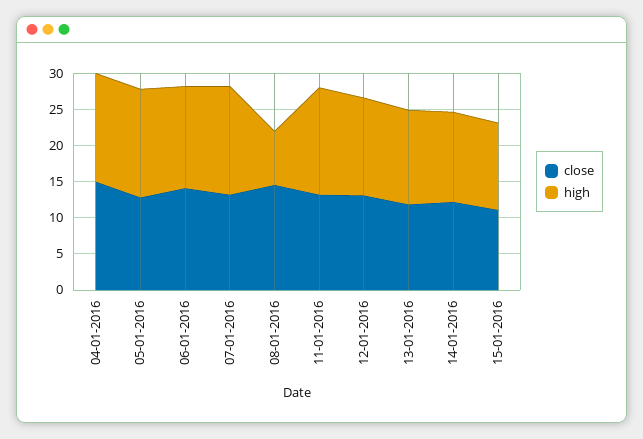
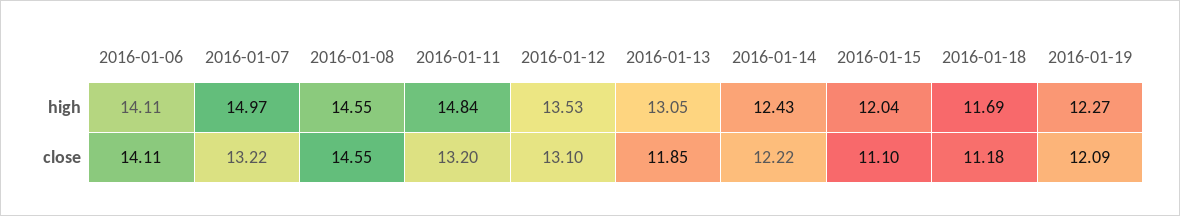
close, 04-01-2016: 15 -> none
high, 04-01-2016: 15 -> none
close, 05-01-2016: 12.5 -> none
high, 05-01-2016: 15 -> none
high, 08-01-2016: 7.5 -> 14.55
high, 2016-01-18: none -> 11.69
high, 2016-01-19: none -> 12.27
close, 2016-01-18: none -> 11.18
close, 2016-01-19: none -> 12.09

